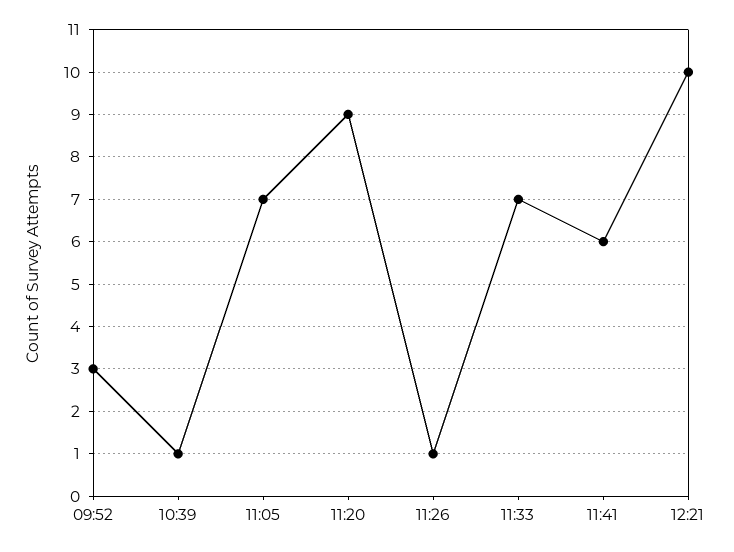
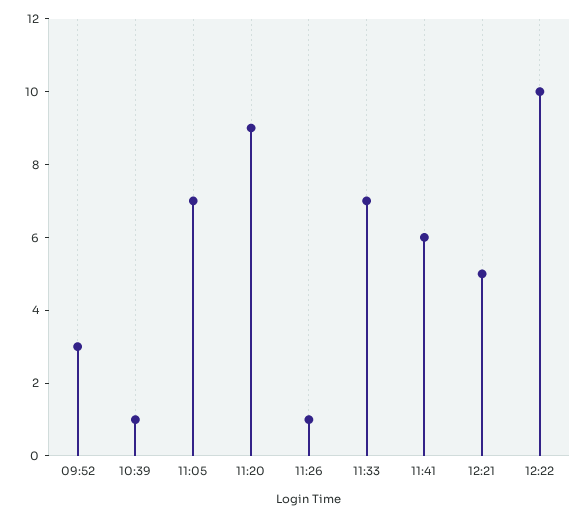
12:21: 10 -> 5
12:22: none -> 10

